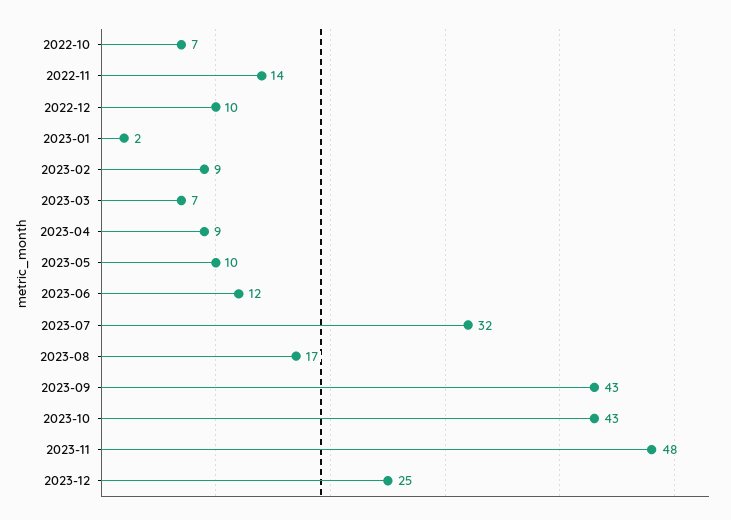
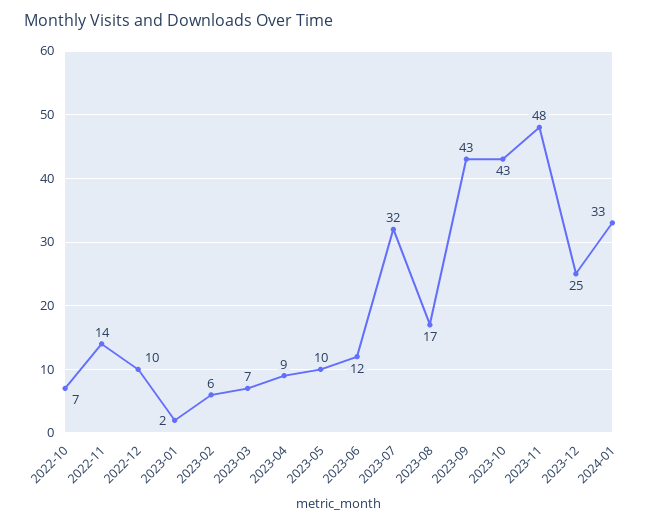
2023-02: 9 -> 6
2024-01: none -> 33

